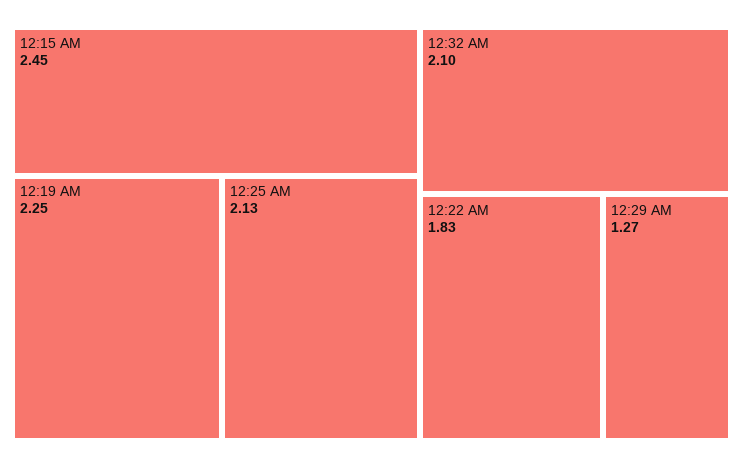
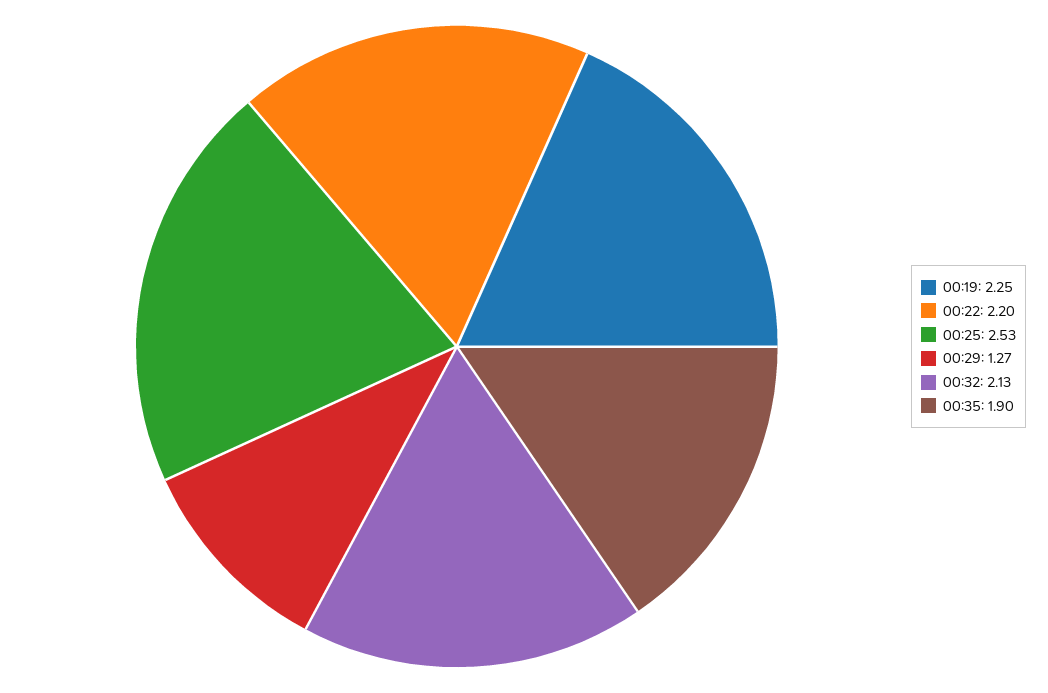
12:15 AM: 2.45 -> none
12:25 AM: 2.13 -> 2.53
12:32 AM: 2.1 -> 2.13
12:22 AM: 1.83 -> 2.2
00:35: none -> 1.9

